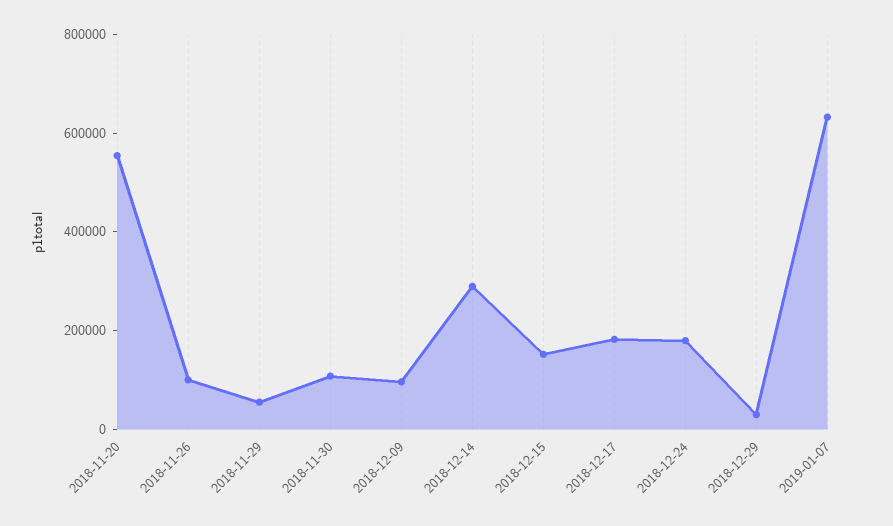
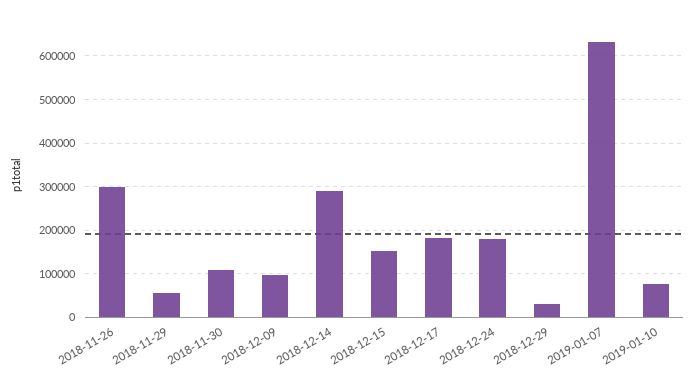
2018-11-20: 550000 -> none
2018-11-26: 100000 -> 300000
2019-01-10: none -> 80000

